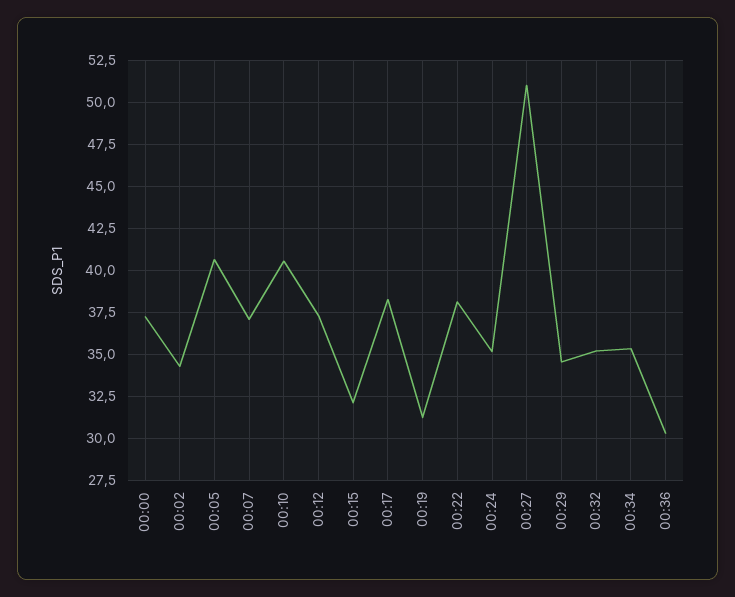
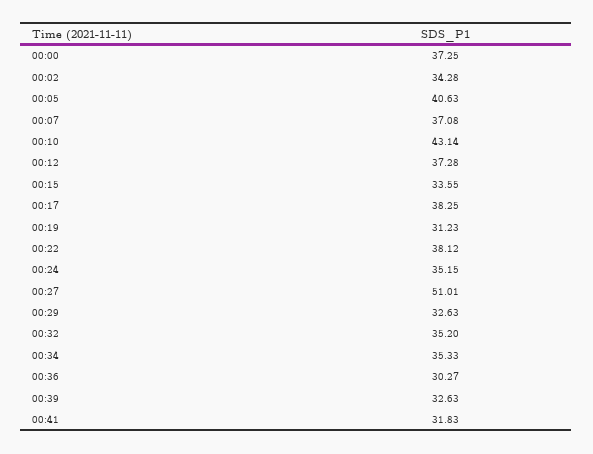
00:10: 40.5 -> 43.14
00:15: 32 -> 33.55
00:29: 34.5 -> 32.63
00:39: none -> 32.63
00:41: none -> 31.83

